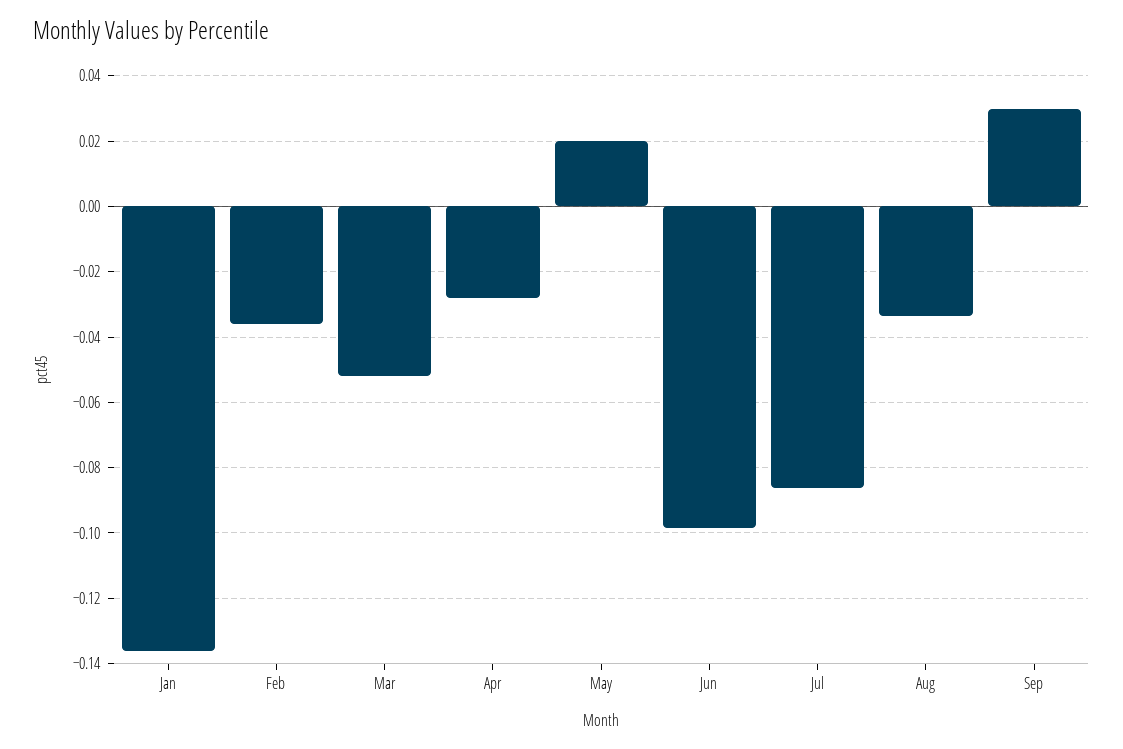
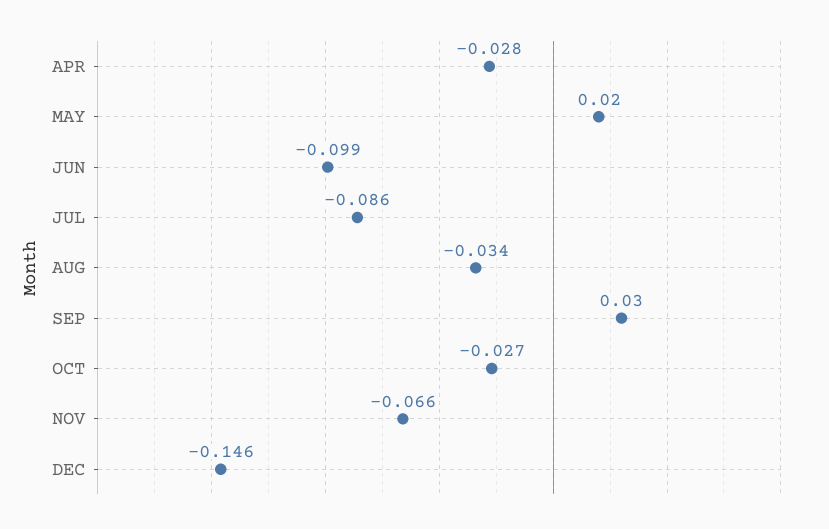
Jan: -0.136 -> none
Feb: -0.036 -> none
Mar: -0.052 -> none
OCT: none -> -0.027
NOV: none -> -0.066
DEC: none -> -0.146

